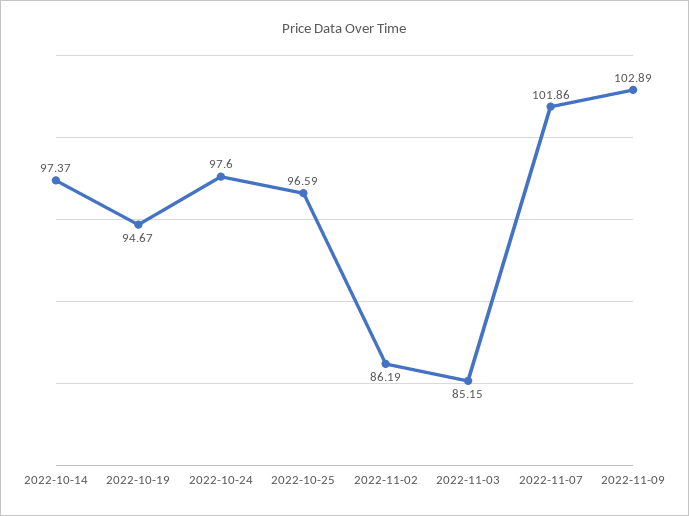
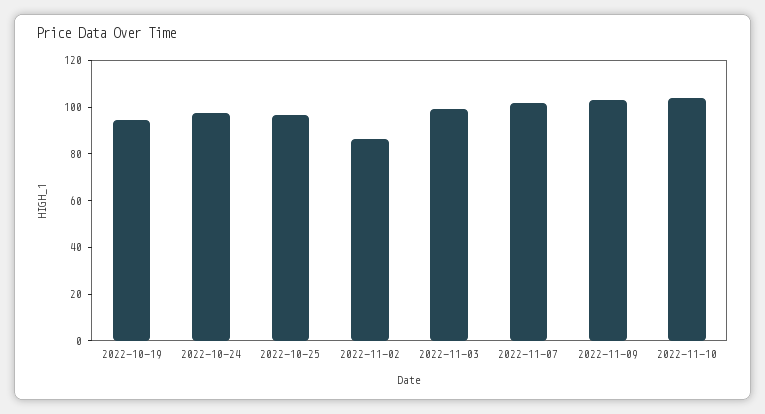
2022-10-14: 97.37 -> none
2022-11-03: 85.15 -> 100
2022-11-10: none -> 105

